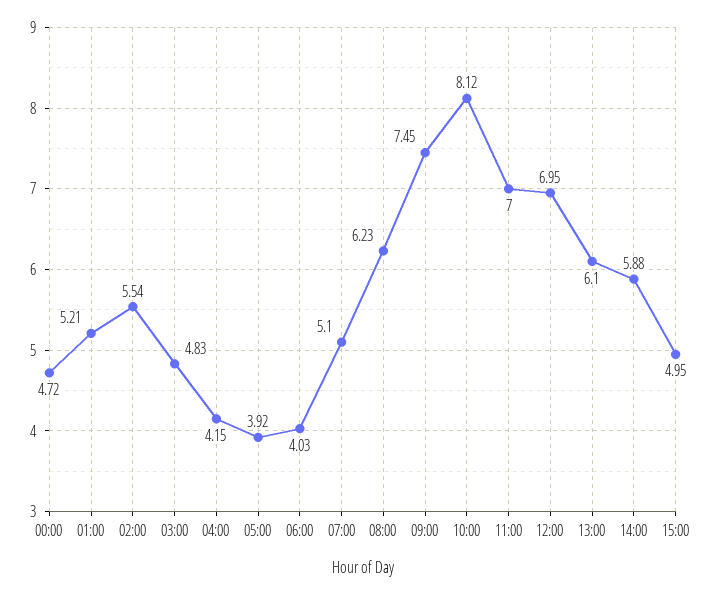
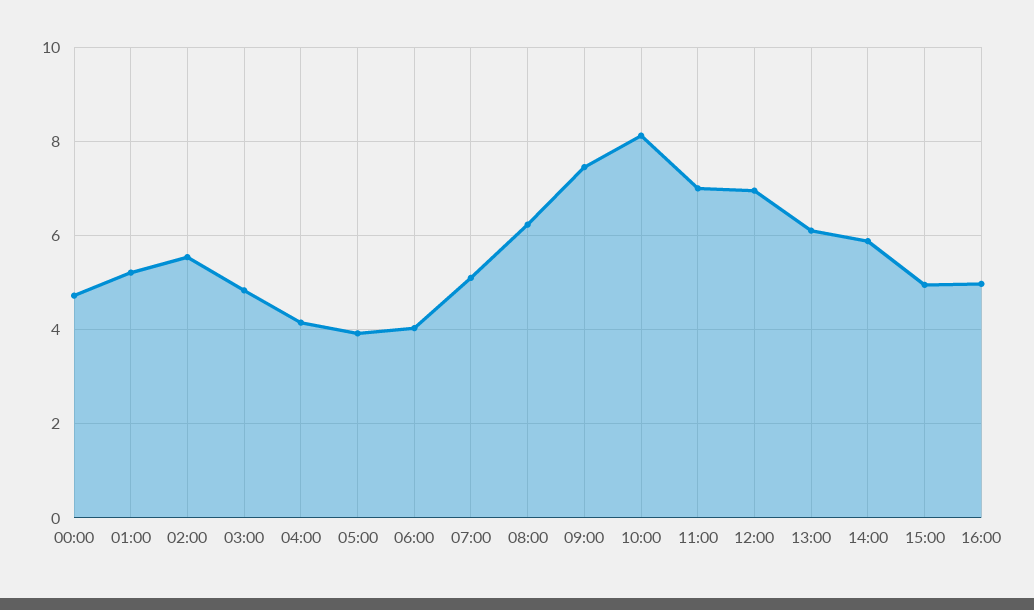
16:00: none -> 5

